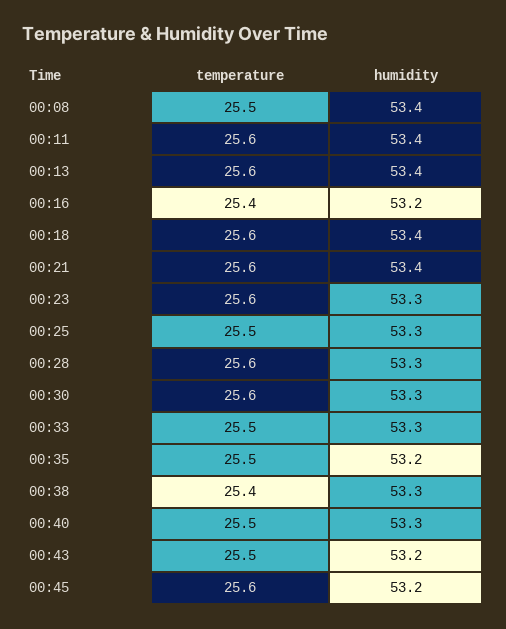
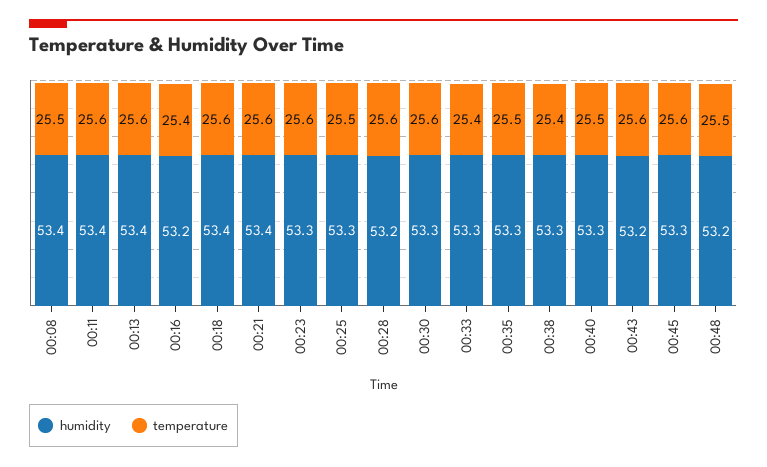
humidity, 00:28: 53.3 -> 53.2
temperature, 00:33: 25.5 -> 25.4
humidity, 00:35: 53.2 -> 53.3
temperature, 00:43: 25.5 -> 25.6
humidity, 00:45: 53.2 -> 53.3
humidity, 00:48: none -> 53.2
temperature, 00:48: none -> 25.5

